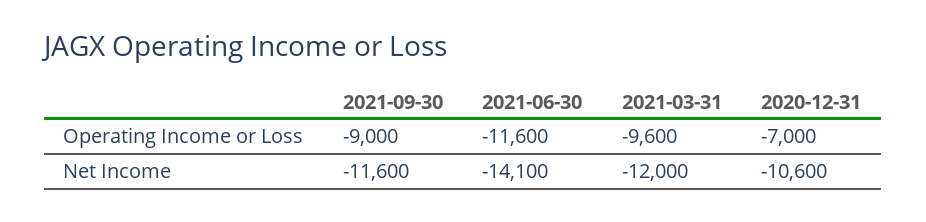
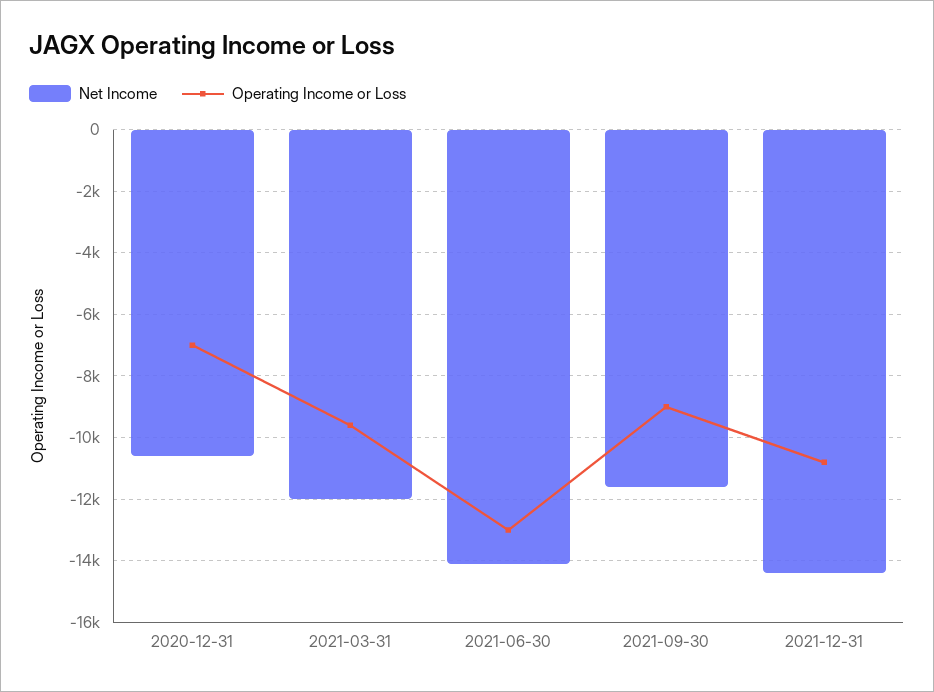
Operating Income or Loss, 2021-06-30: -11600 -> -13000
Net Income, 2021-12-31: none -> -14400
Operating Income or Loss, 2021-12-31: none -> -10800

